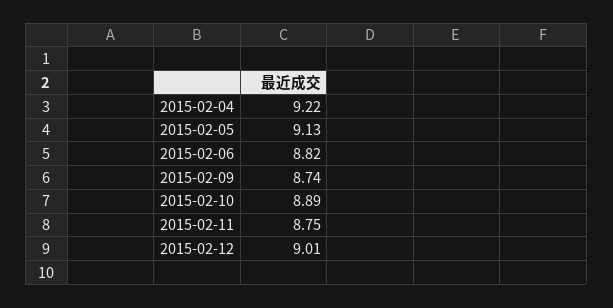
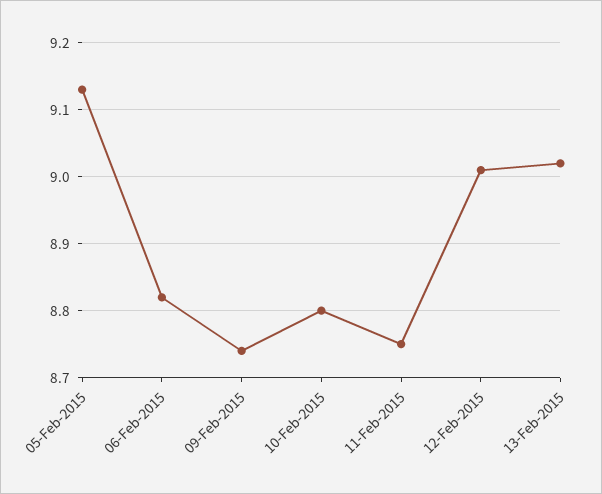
2015-02-04: 9.22 -> none
2015-02-10: 8.89 -> 8.8
13-Feb-2015: none -> 9.02

